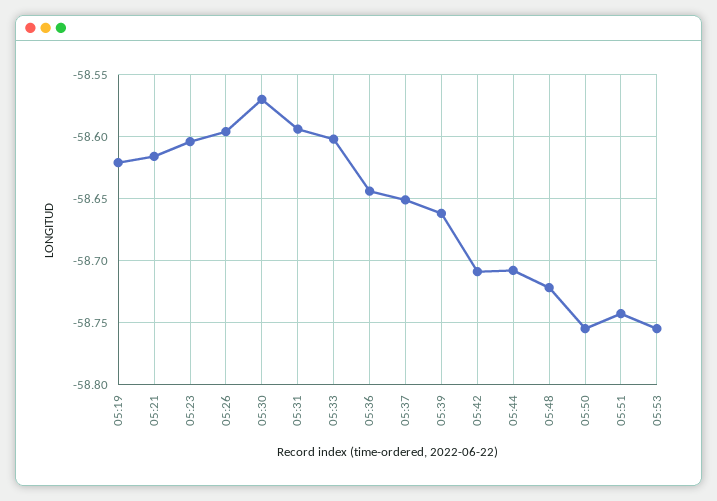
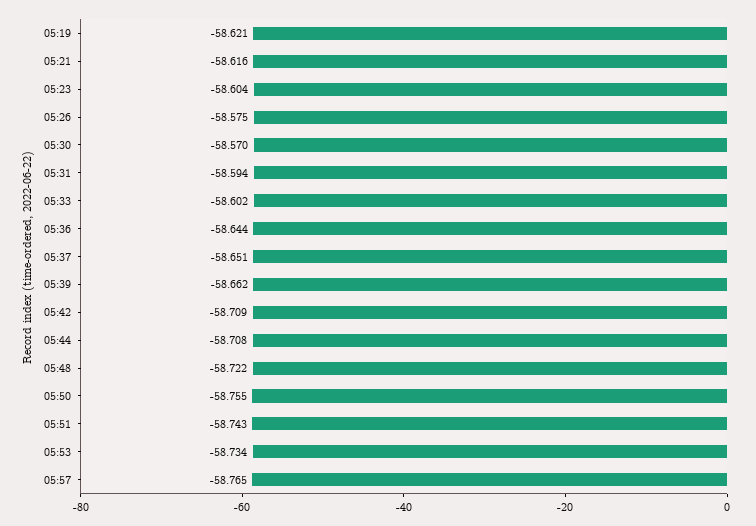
05:26: -58.595 -> -58.575
05:53: -58.755 -> -58.734
05:57: none -> -58.765

